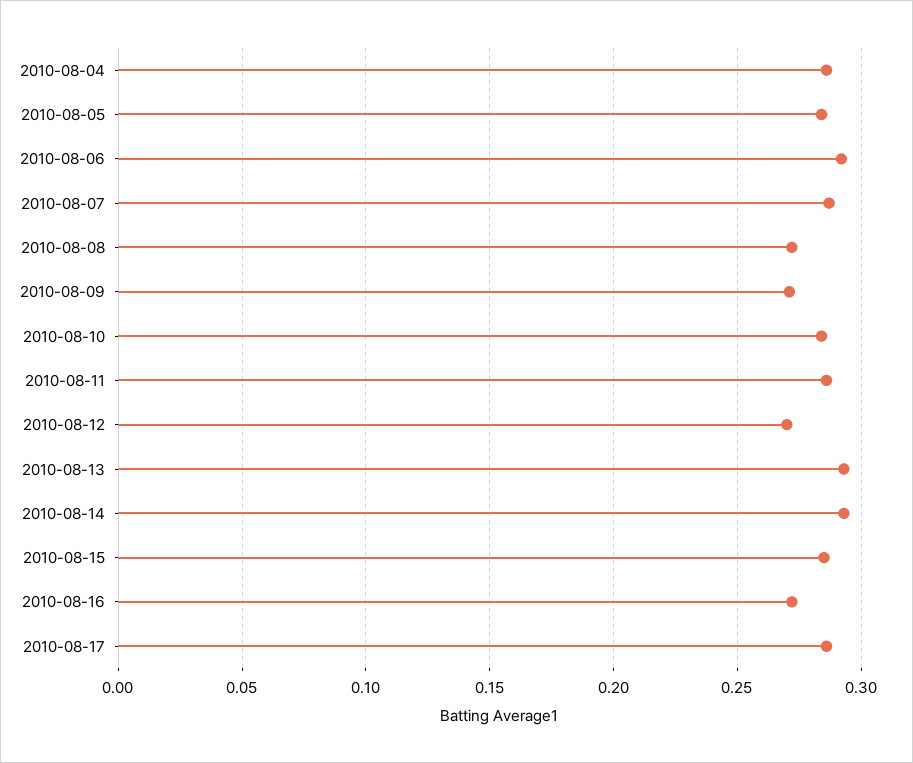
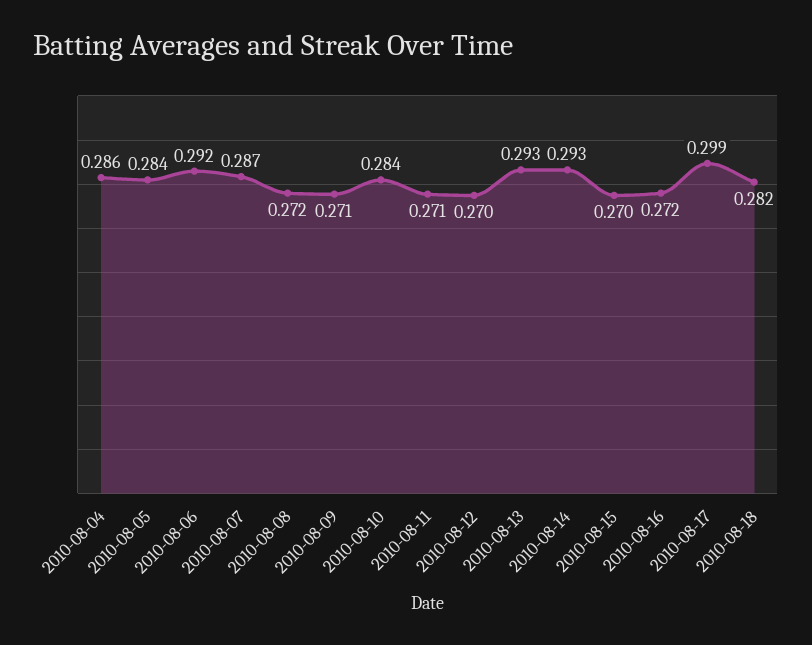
2010-08-11: 0.285 -> 0.271
2010-08-15: 0.285 -> 0.27
2010-08-17: 0.285 -> 0.299
2010-08-18: none -> 0.282

